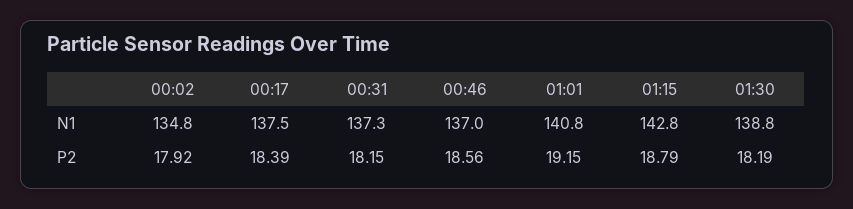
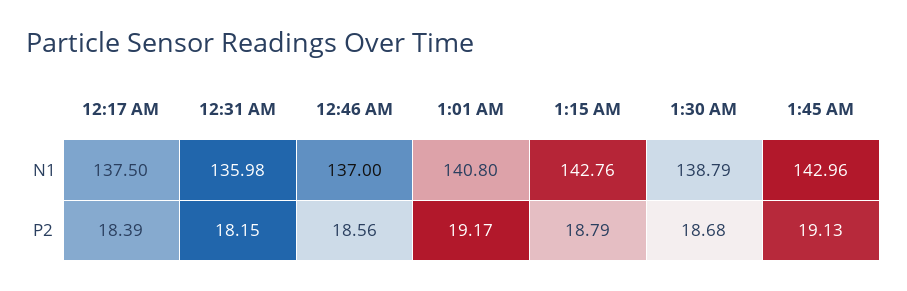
00:02, N1: 134.8 -> none
00:31, N1: 137.3 -> 135.98
00:02, P2: 17.92 -> none
01:01, P2: 19.15 -> 19.17
01:30, P2: 18.19 -> 18.68
1:45 AM, N1: none -> 142.96
1:45 AM, P2: none -> 19.13

